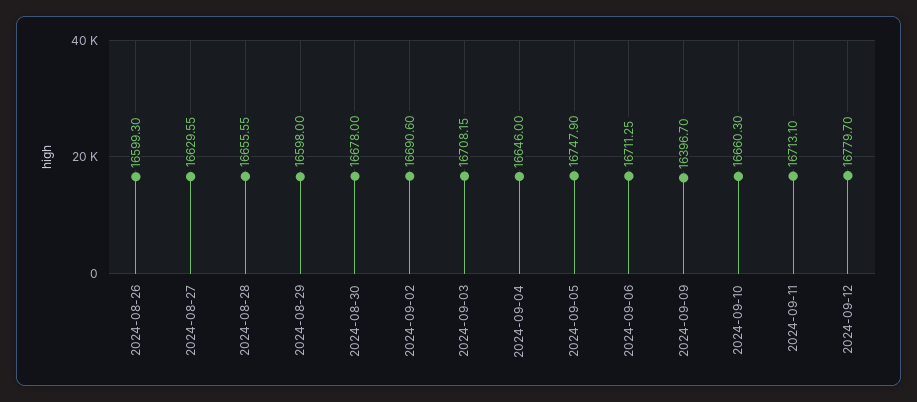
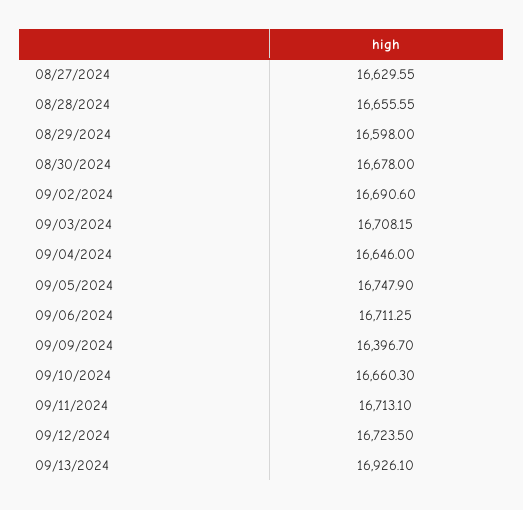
2024-08-26: 16599.3 -> none
2024-09-12: 16779.7 -> 16723.5
09/13/2024: none -> 16926.1

